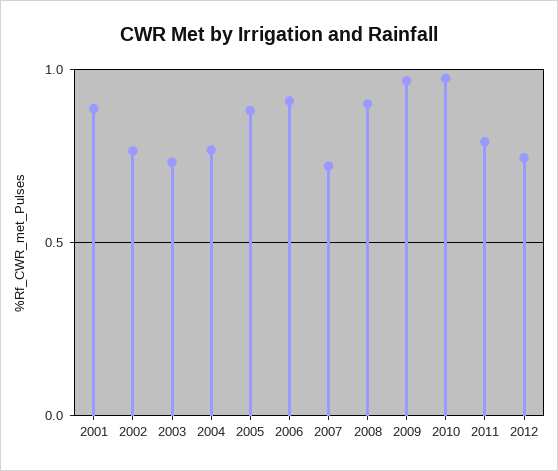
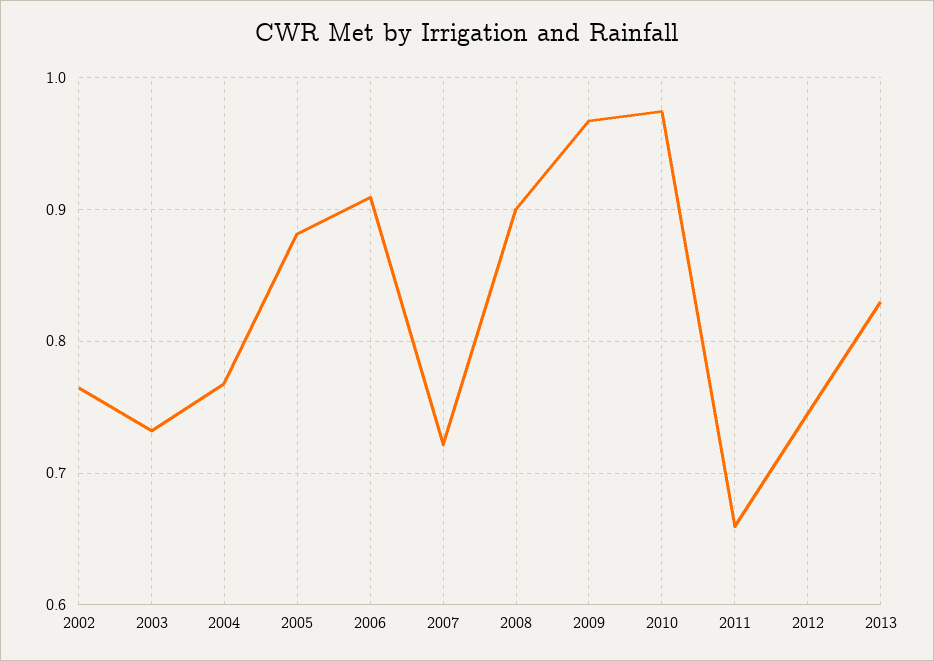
2001: 0.9 -> none
2011: 0.8 -> 0.66
2013: none -> 0.83

